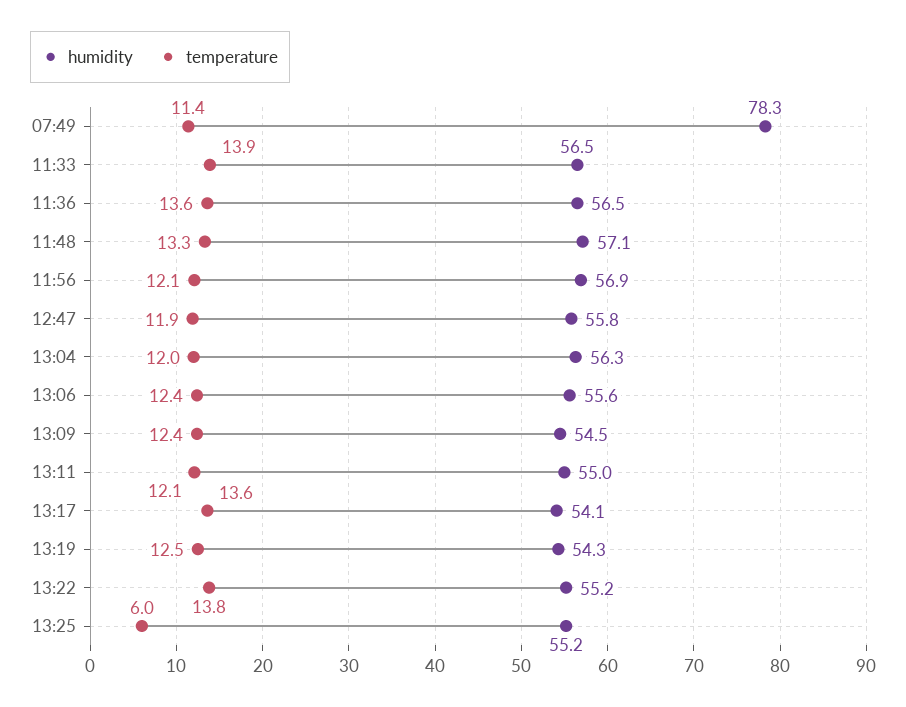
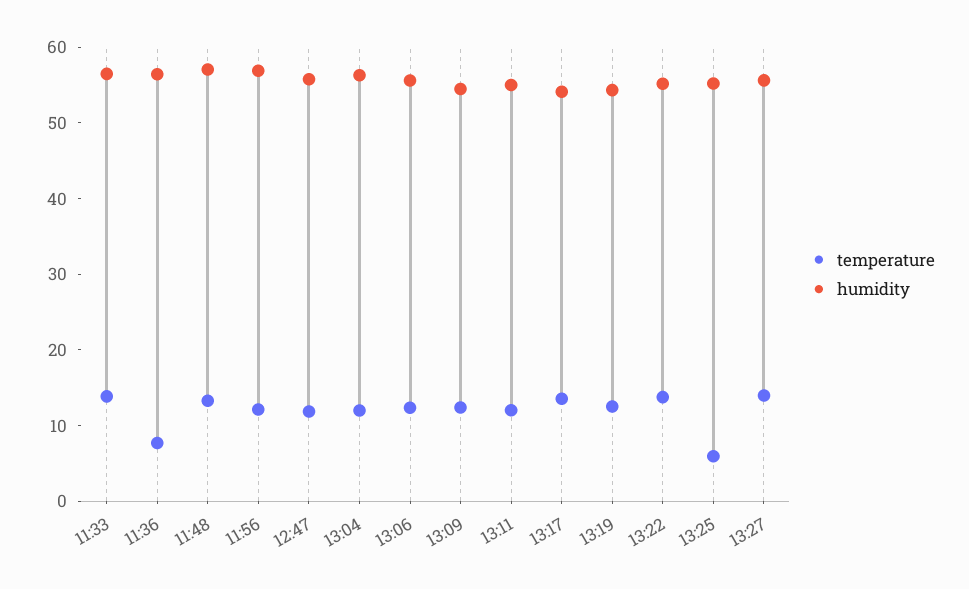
humidity, 07:49: 78.3 -> none
temperature, 07:49: 11.4 -> none
temperature, 11:36: 13.6 -> 8
temperature, 13:27: none -> 14
humidity, 13:27: none -> 56

